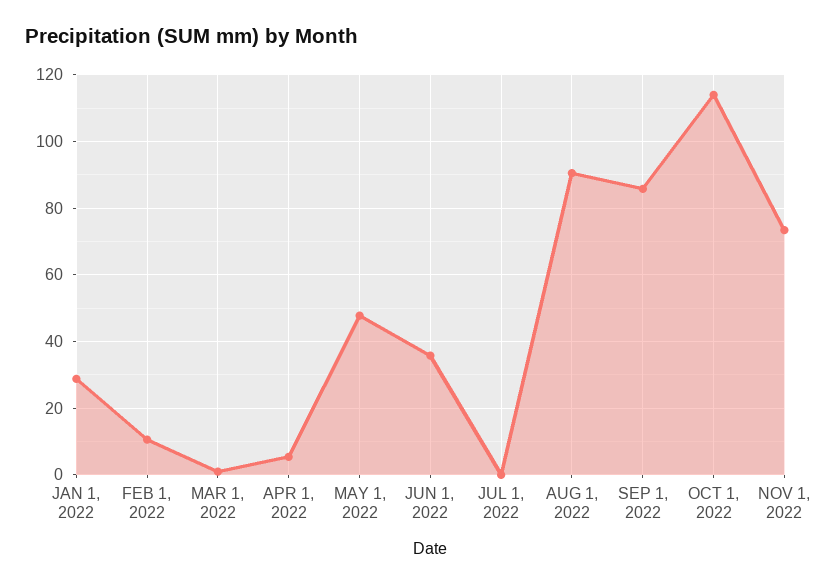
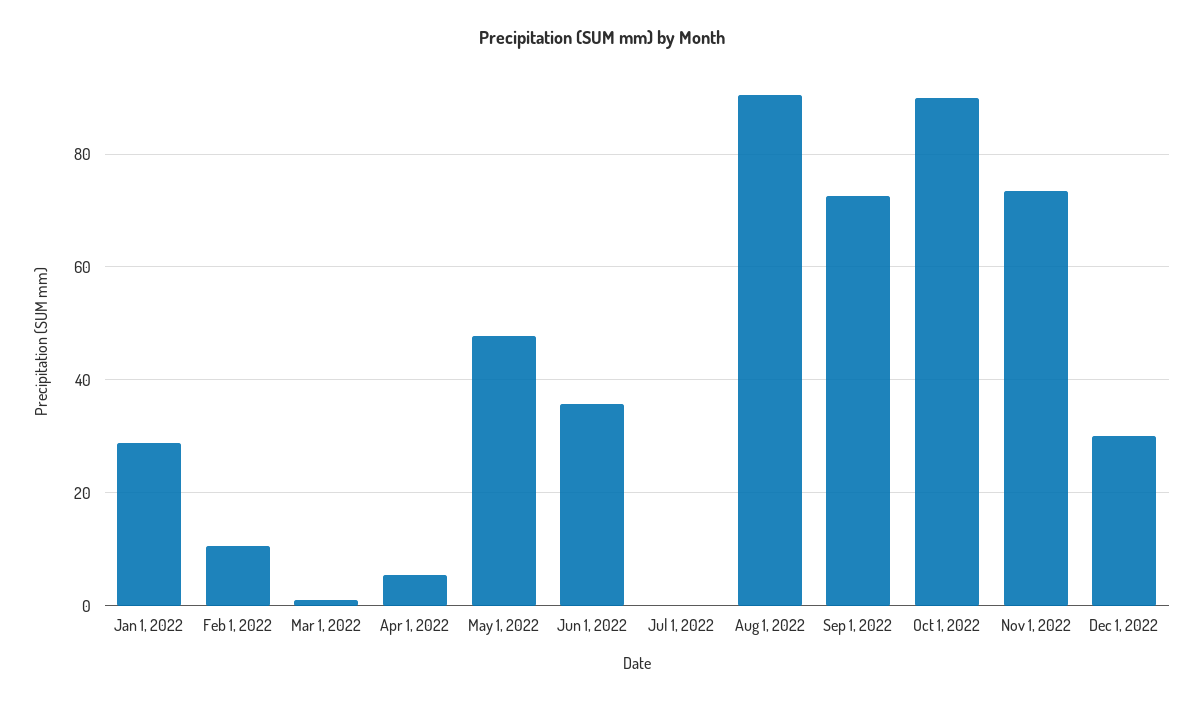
SEP 1, 2022: 86 -> 72
OCT 1, 2022: 114 -> 90
Dec 1, 2022: none -> 30

